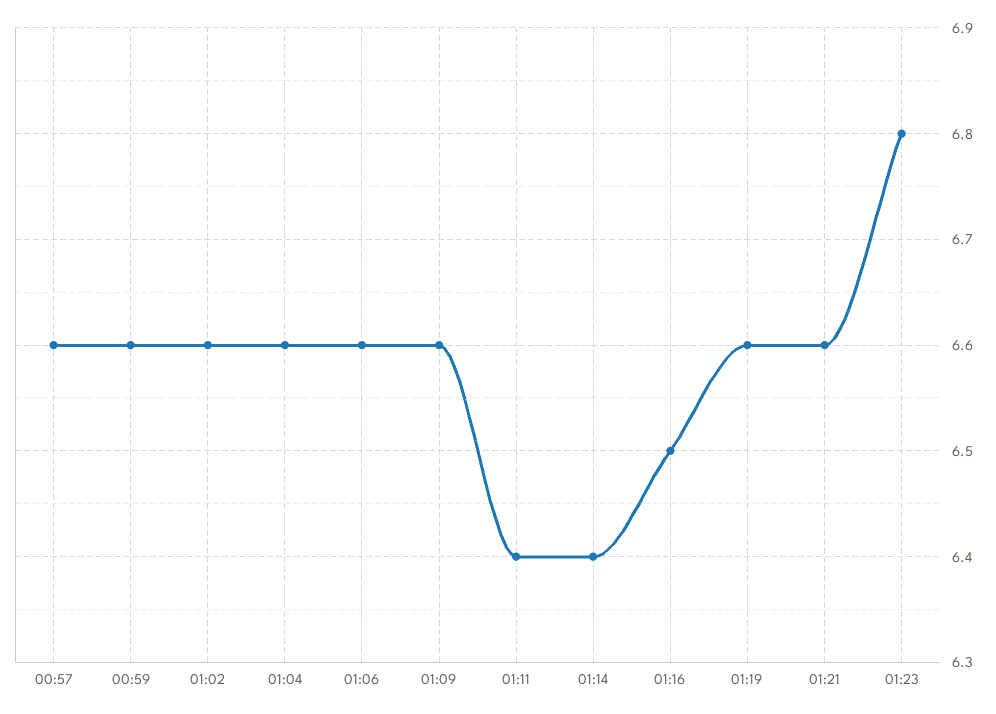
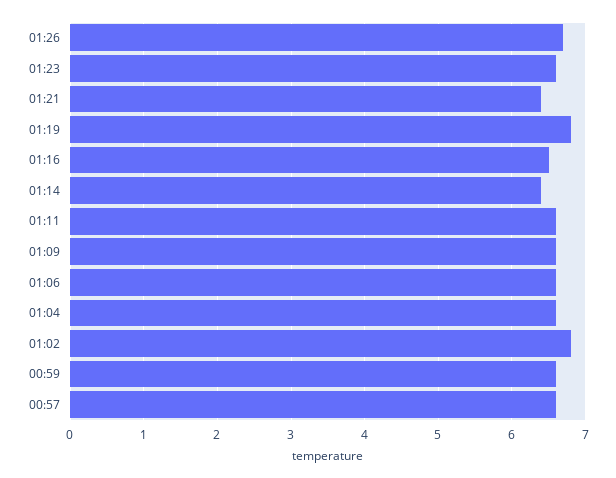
01:02: 6.6 -> 6.8
01:11: 6.4 -> 6.6
01:19: 6.6 -> 6.8
01:21: 6.6 -> 6.4
01:23: 6.8 -> 6.6
01:26: none -> 6.7

